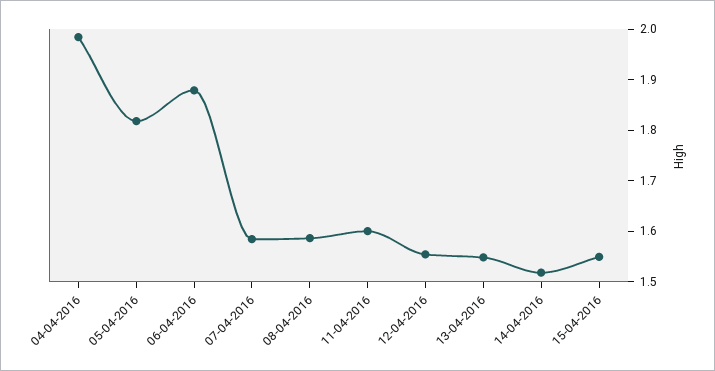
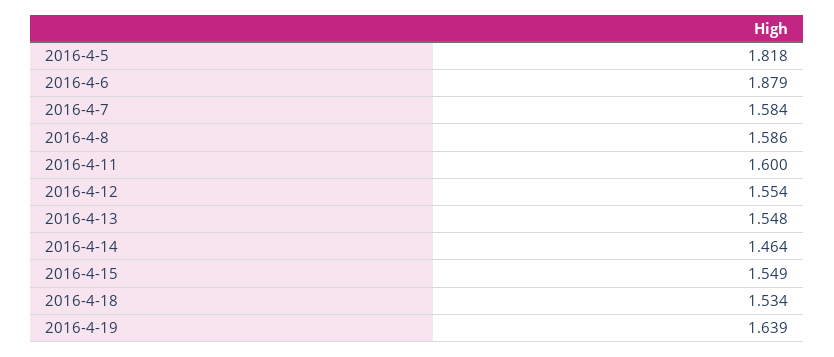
04-04-2016: 1.98 -> none
14-04-2016: 1.52 -> 1.464
2016-4-18: none -> 1.534
2016-4-19: none -> 1.639

